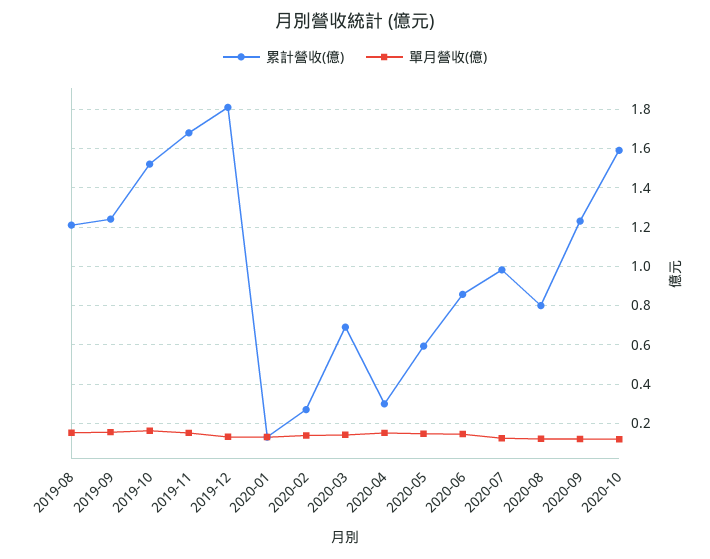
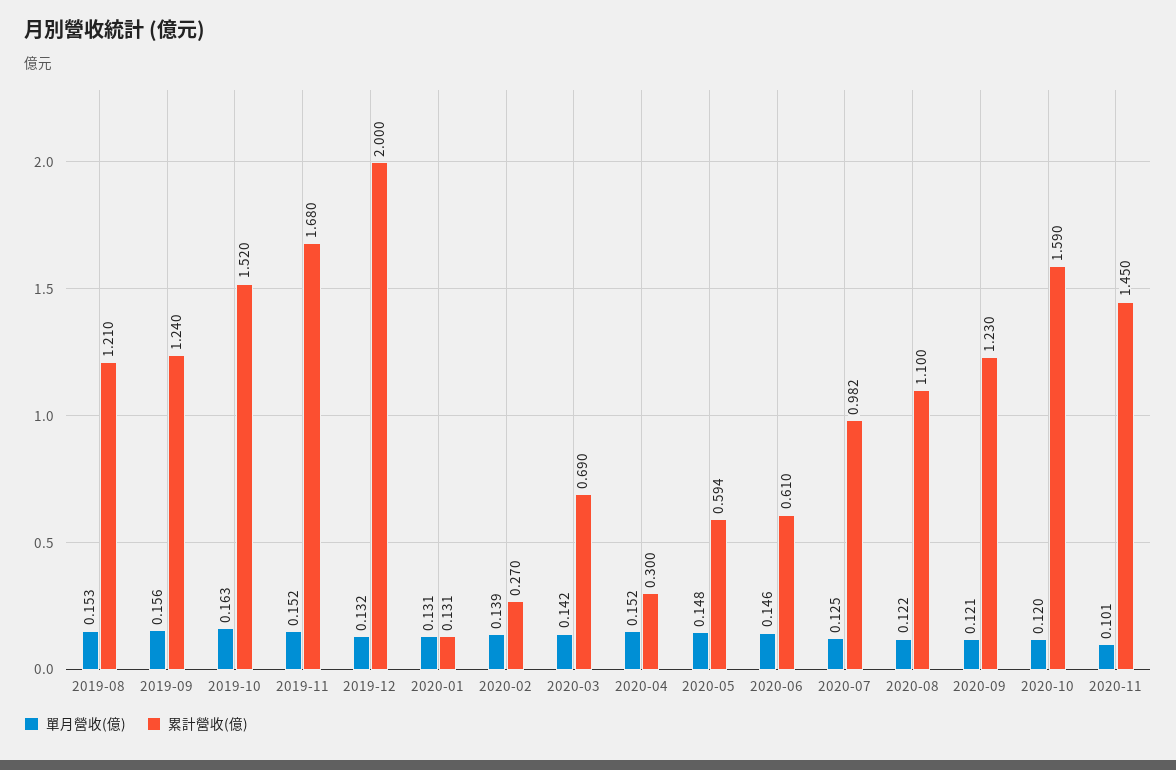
累計營收(億), 2019-12: 1.8 -> 2
累計營收(億), 2020-06: 0.85 -> 0.61
累計營收(億), 2020-08: 0.8 -> 1.1
單月營收(億), 2020-11: none -> 0.101
累計營收(億), 2020-11: none -> 1.45

